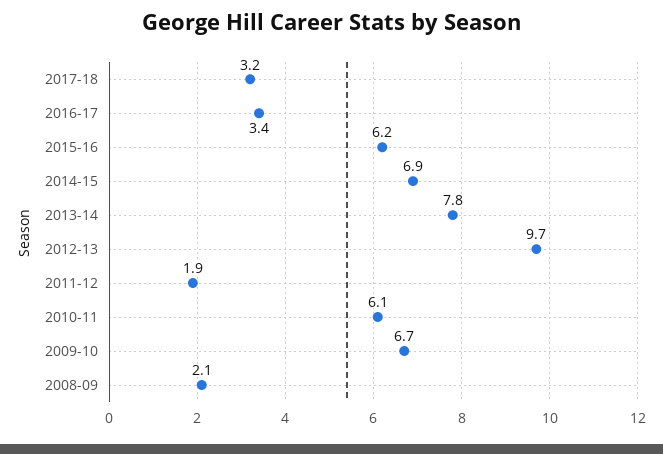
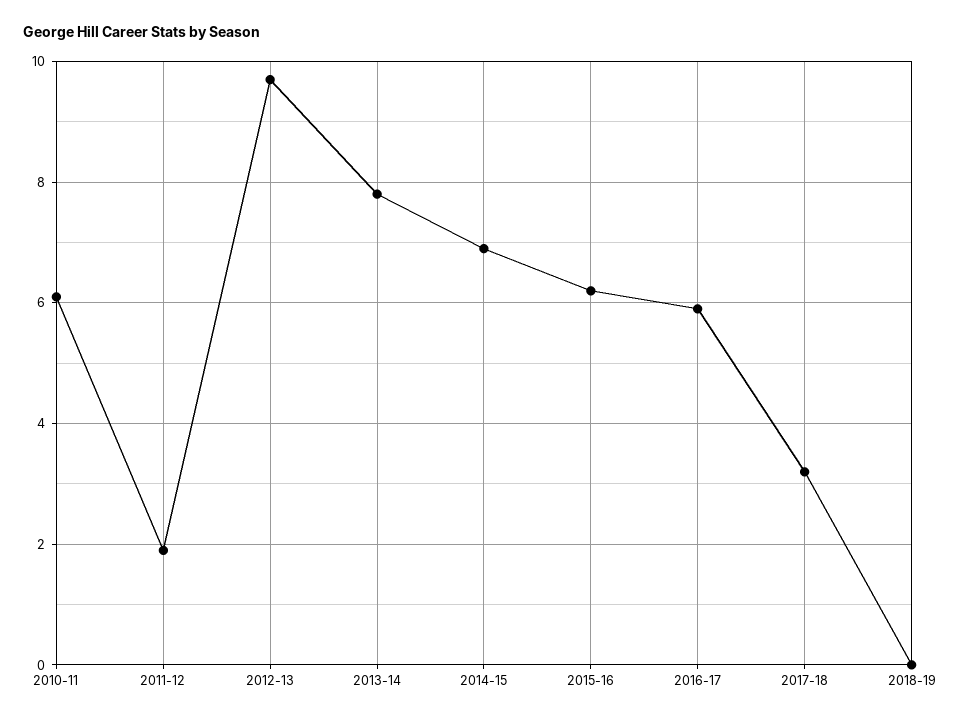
2016-17: 3.4 -> 6
2009-10: 6.7 -> none
2008-09: 2.1 -> none
2018-19: none -> 0

